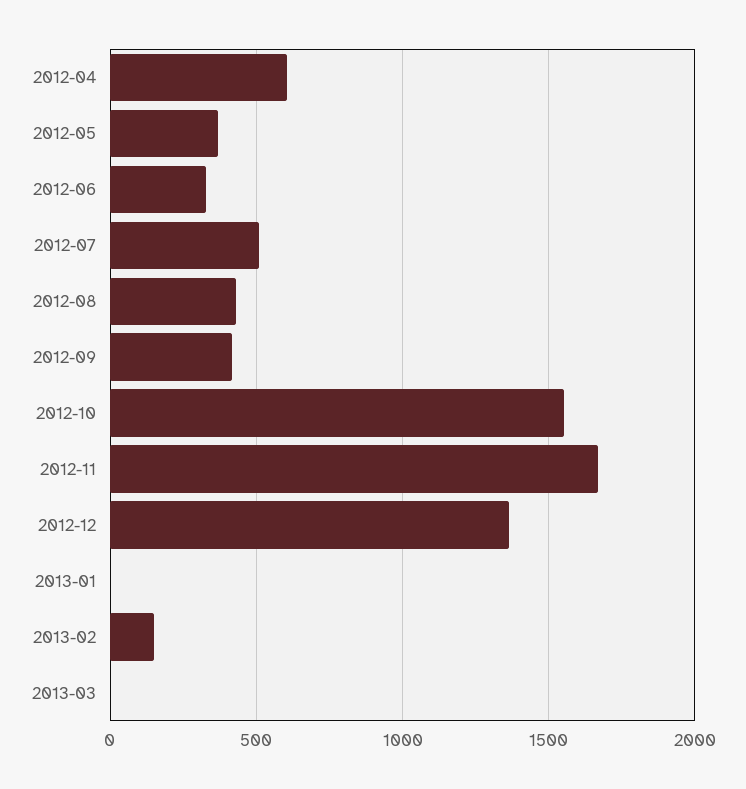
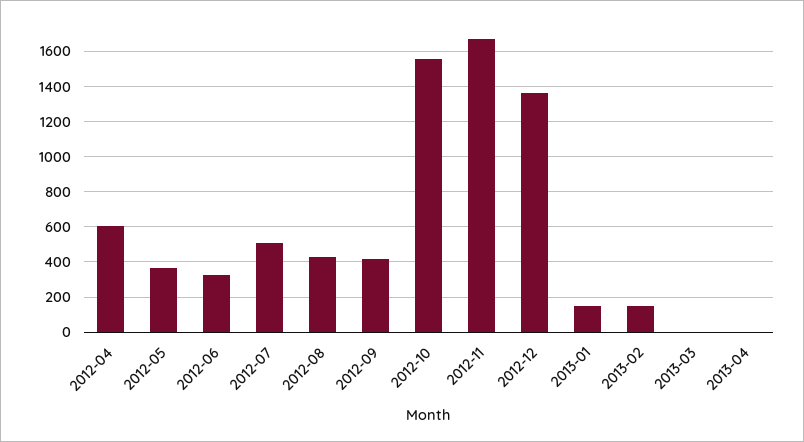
2013-01: 0 -> 150
2013-04: none -> 0

